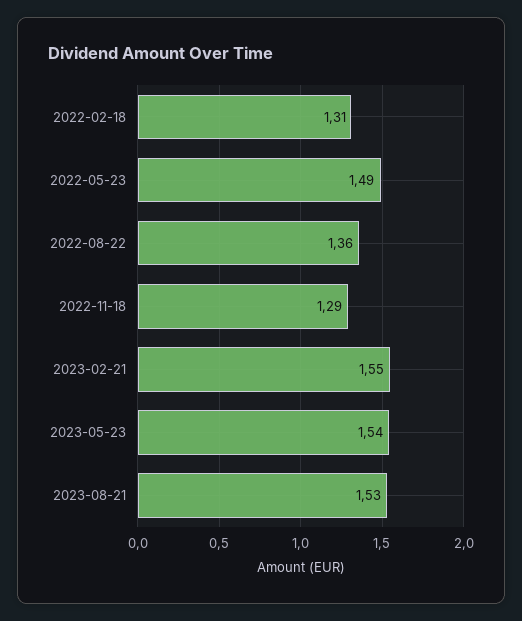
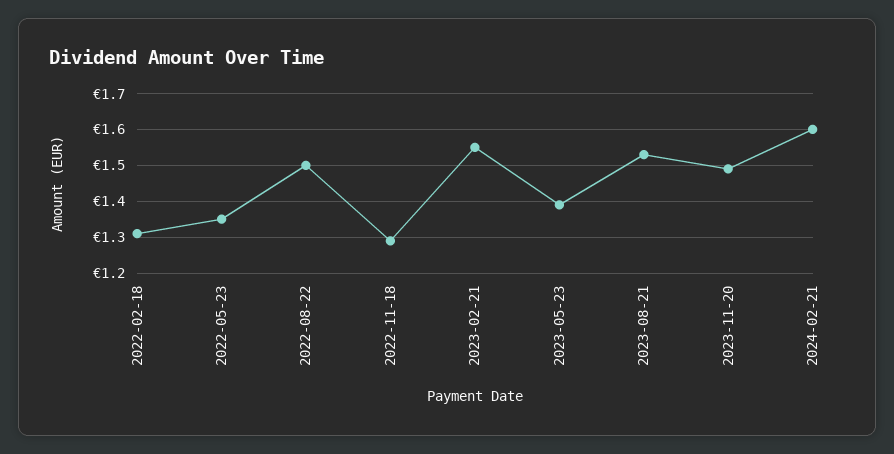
2022-05-23: 1.49 -> 1.35
2022-08-22: 1.36 -> 1.5
2023-05-23: 1.54 -> 1.4
2023-11-20: none -> 1.5
2024-02-21: none -> 1.6

